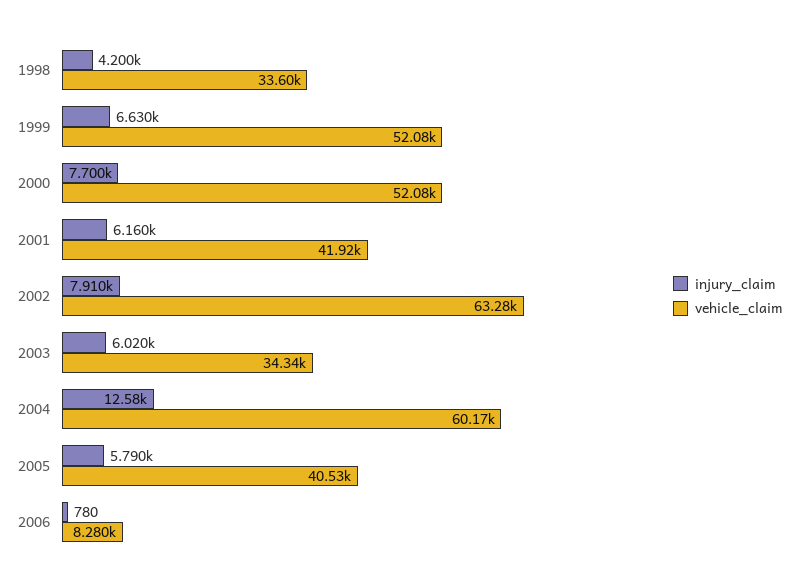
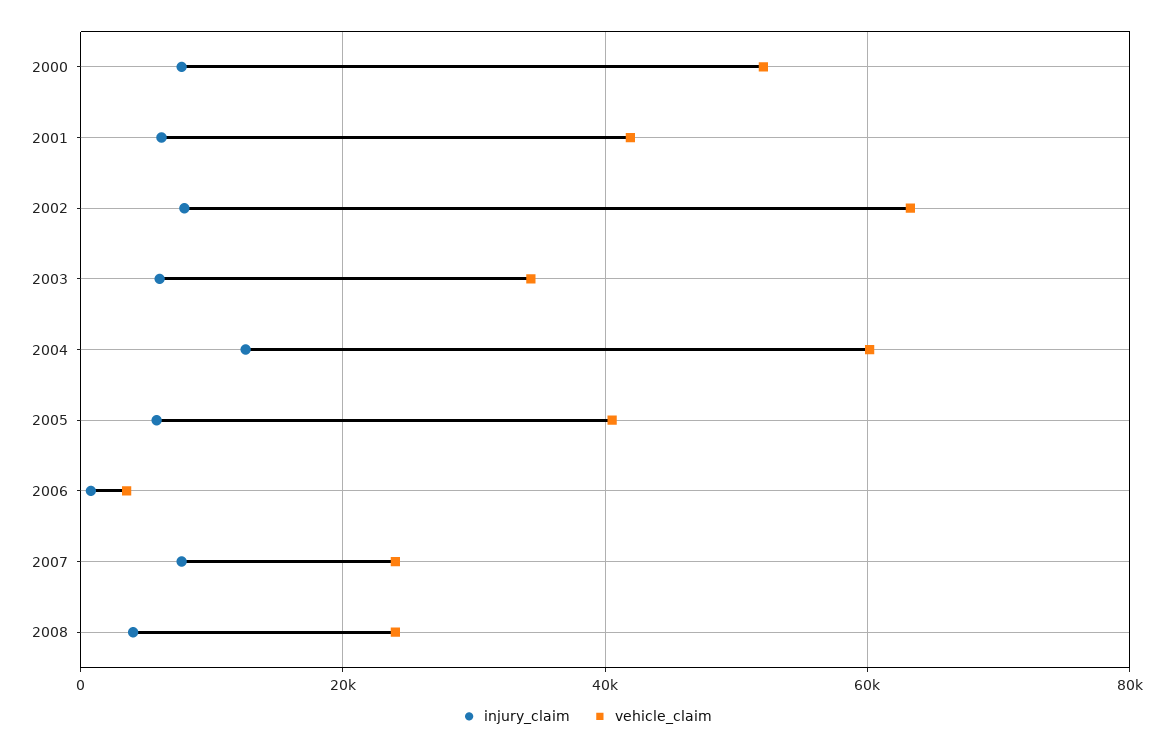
injury_claim, 1998: 4200 -> none
vehicle_claim, 1998: 33600 -> none
injury_claim, 1999: 6630 -> none
vehicle_claim, 1999: 52080 -> none
vehicle_claim, 2006: 8280 -> 4000
injury_claim, 2007: none -> 8000
vehicle_claim, 2007: none -> 24000
injury_claim, 2008: none -> 4000
vehicle_claim, 2008: none -> 24000

